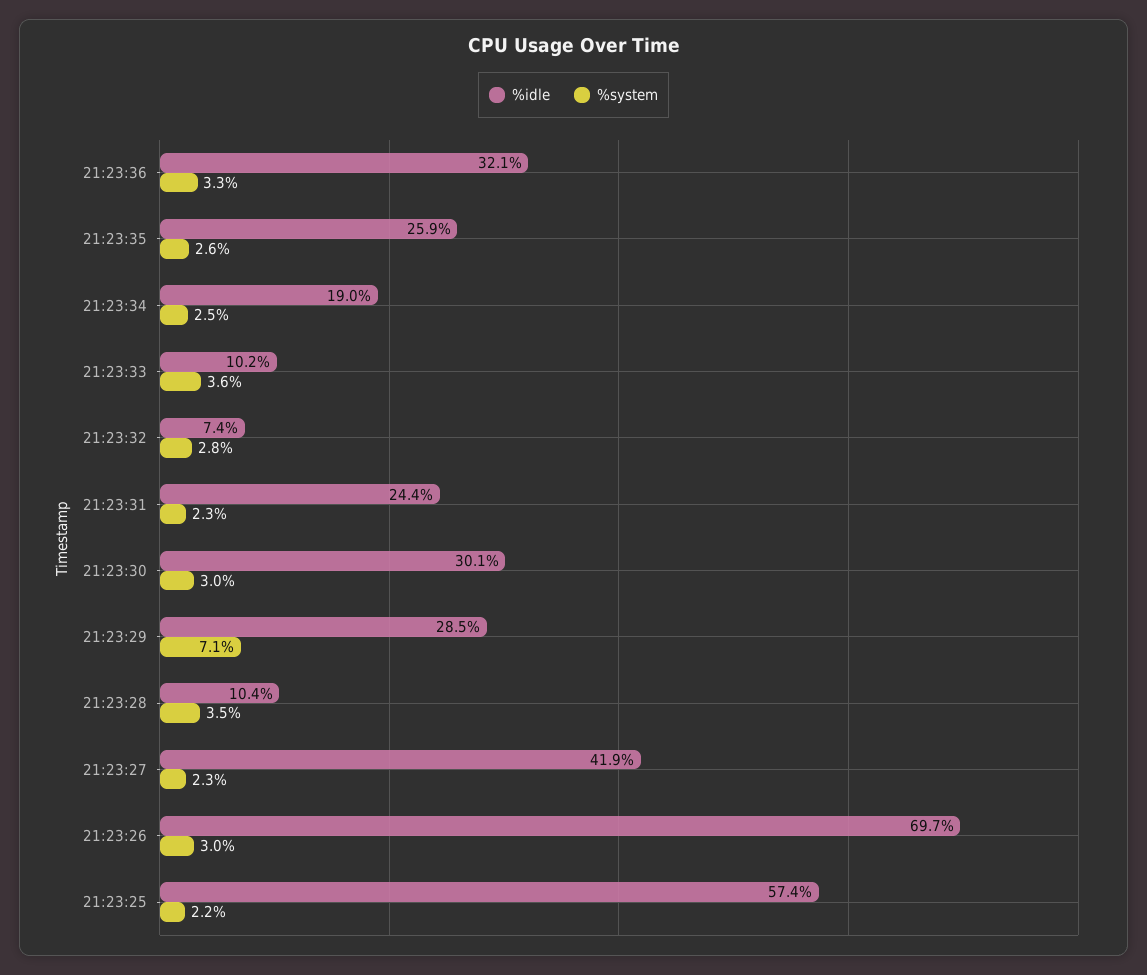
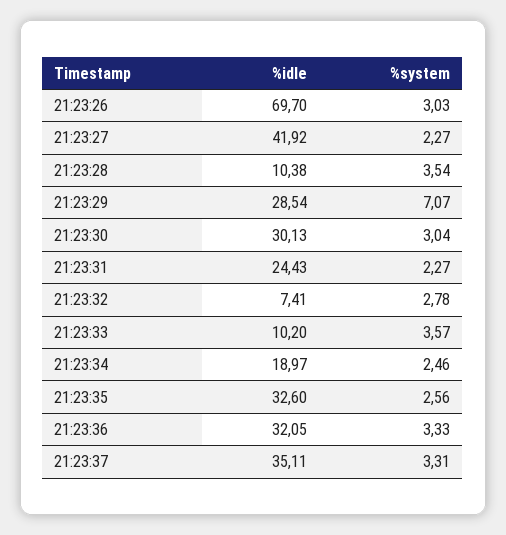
%idle, 21:23:35: 25.9 -> 32.6
%idle, 21:23:25: 57.4 -> none
%system, 21:23:25: 2.2 -> none
%idle, 21:23:37: none -> 35.11
%system, 21:23:37: none -> 3.31

